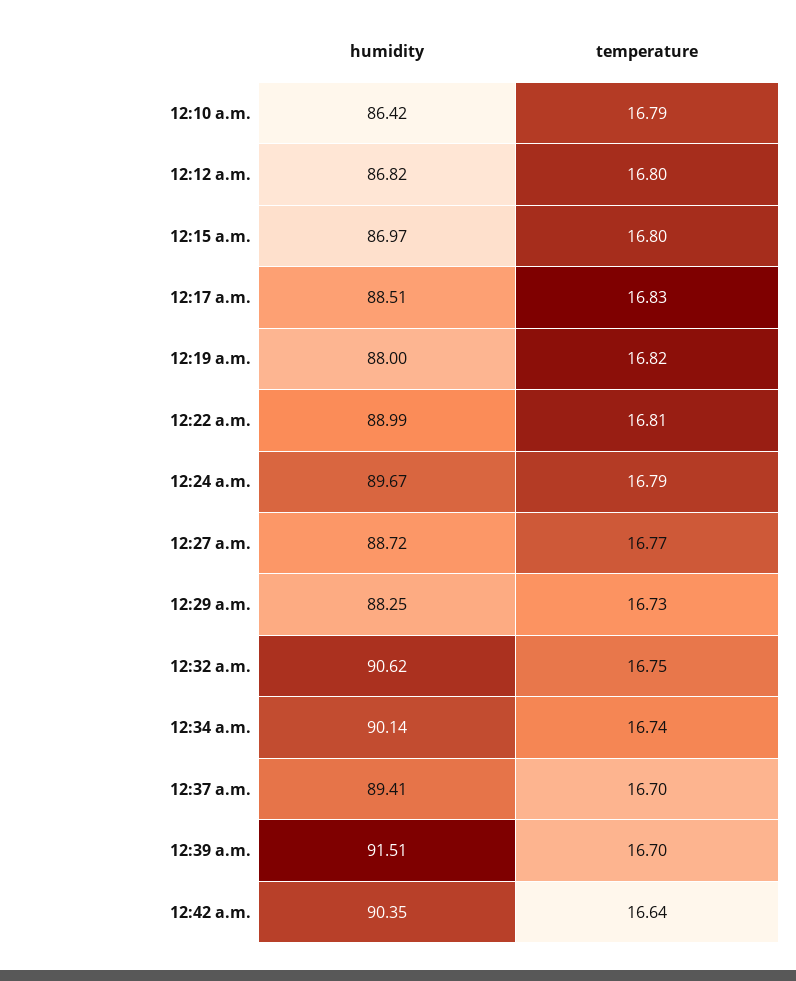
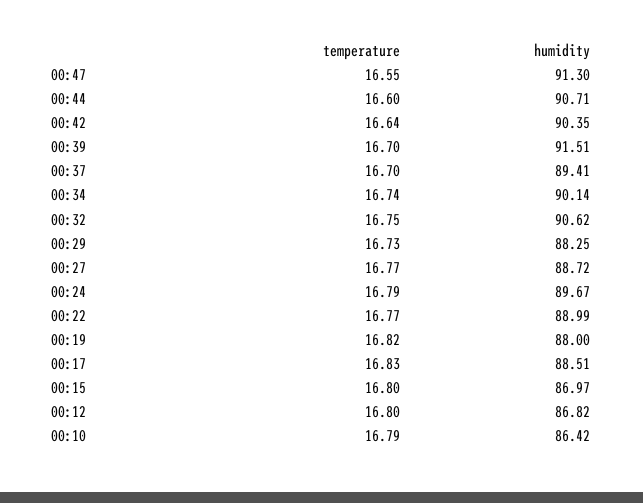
temperature, 12:22 a.m.: 16.81 -> 16.77
temperature, 00:47: none -> 16.55
humidity, 00:47: none -> 91.3
temperature, 00:44: none -> 16.6
humidity, 00:44: none -> 90.71

